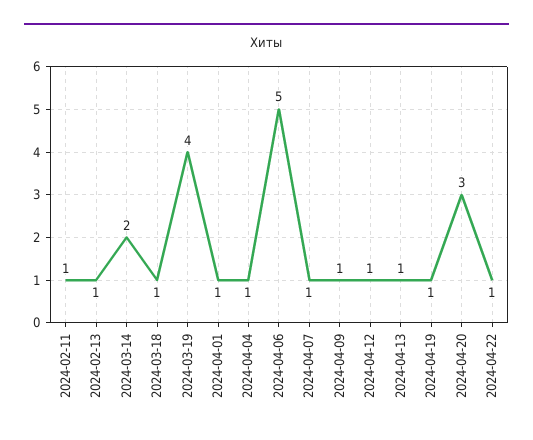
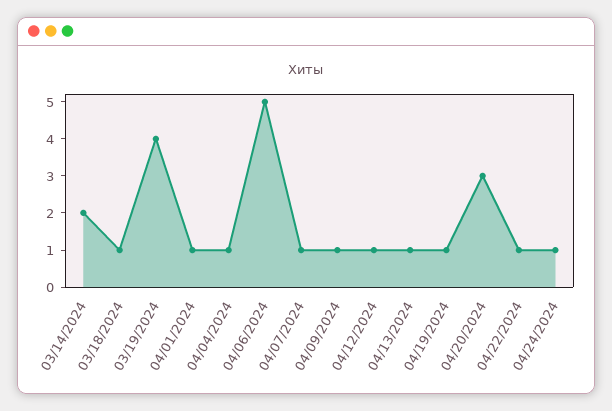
2024-02-11: 1 -> none
2024-02-13: 1 -> none
04/24/2024: none -> 1

